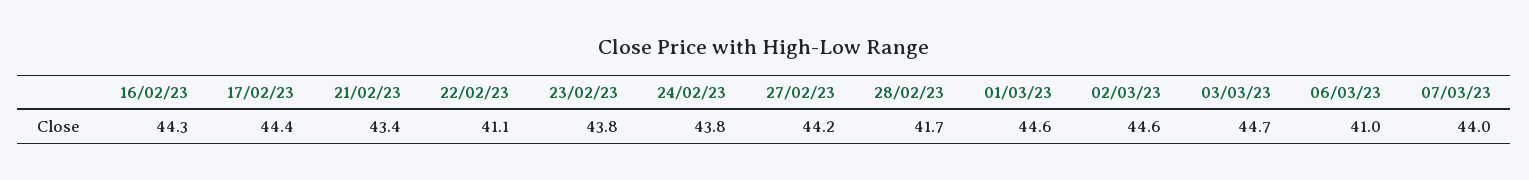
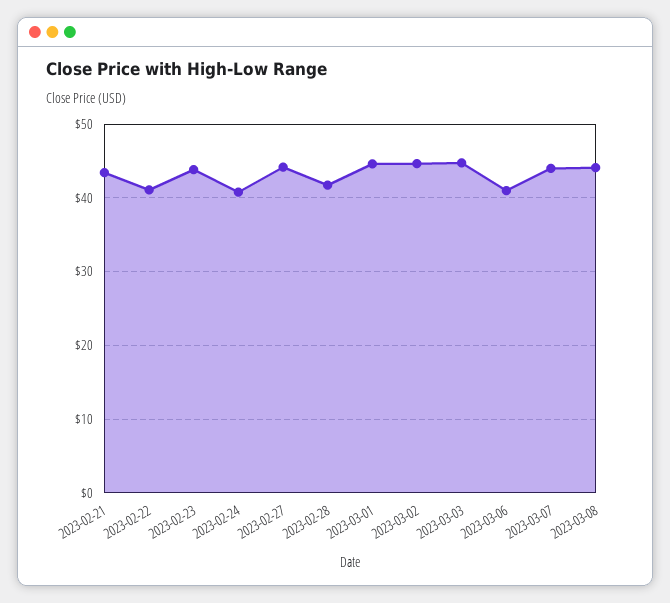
16/02/23: 44.3 -> none
17/02/23: 44.4 -> none
24/02/23: 43.8 -> 41
2023-03-08: none -> 44

